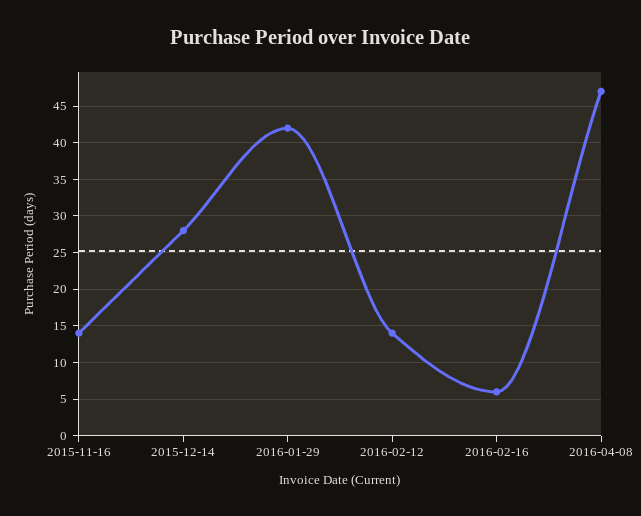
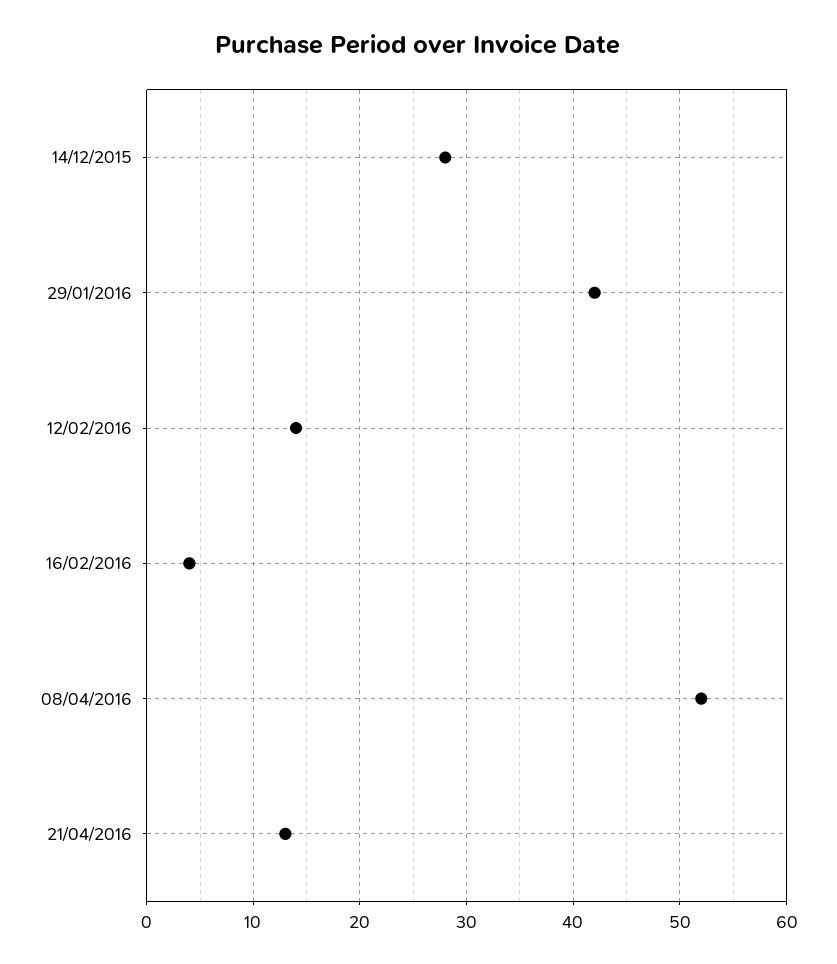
2015-11-16: 14 -> none
2016-02-16: 6 -> 4
2016-04-08: 47 -> 52
21/04/2016: none -> 13

